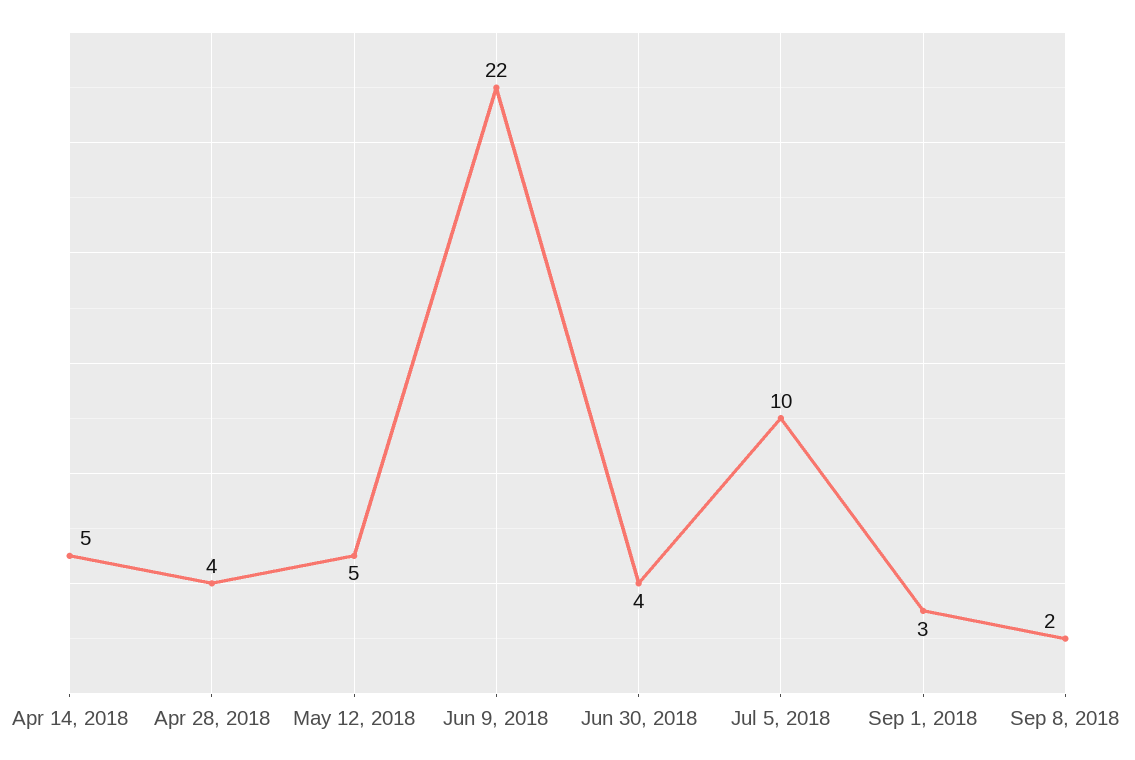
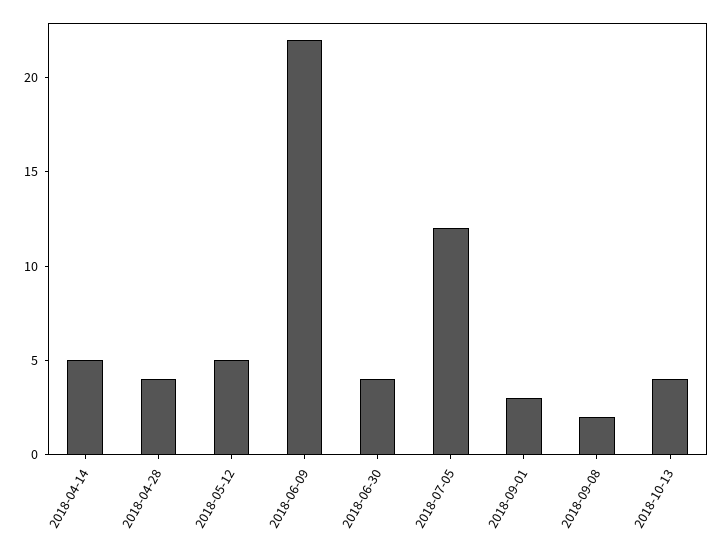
Jul 5, 2018: 10 -> 12
2018-10-13: none -> 4

